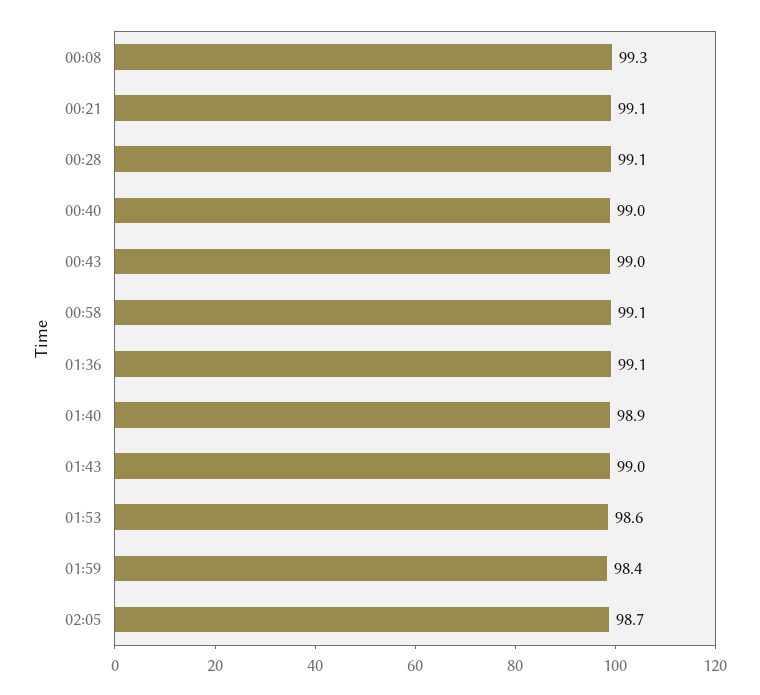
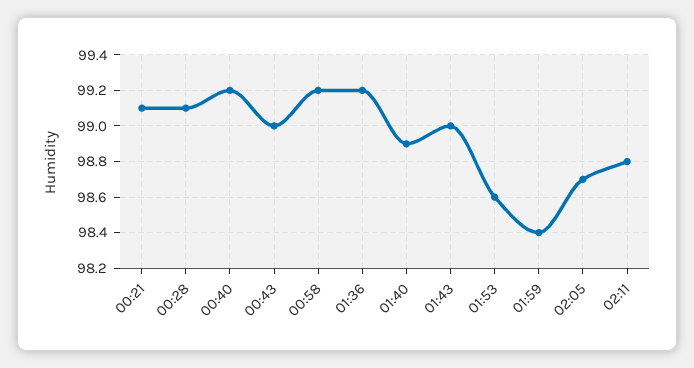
00:08: 99.3 -> none
00:40: 99 -> 99.2
00:58: 99.1 -> 99.2
01:36: 99.1 -> 99.2
02:11: none -> 98.8

